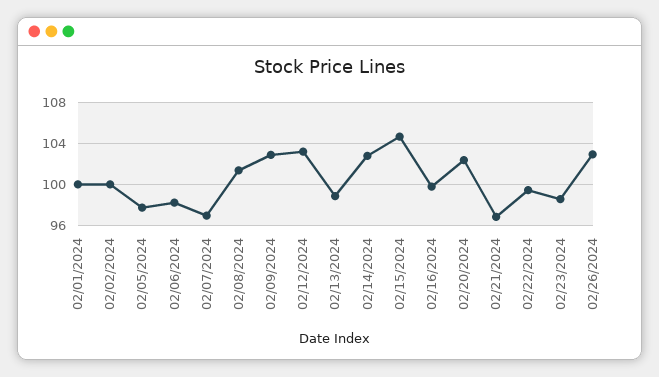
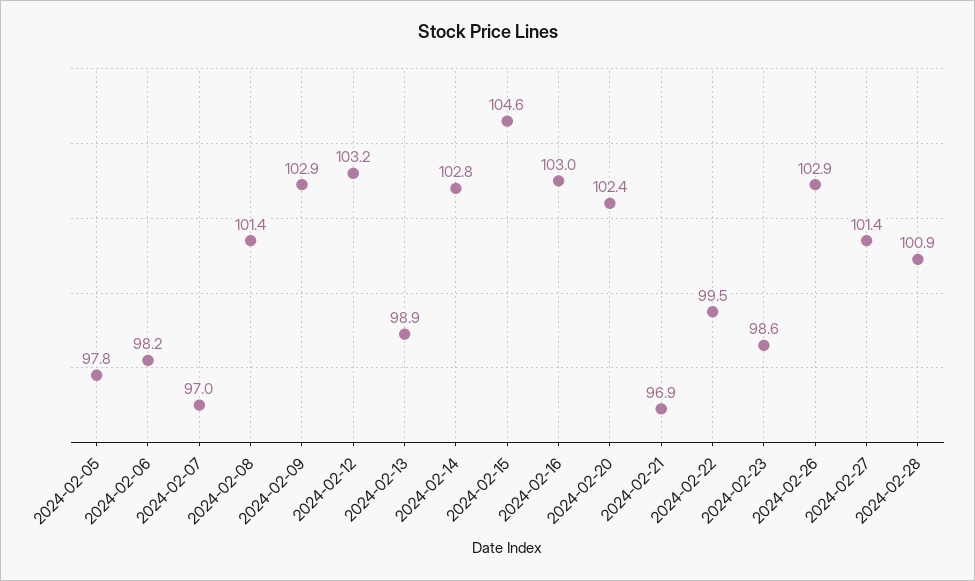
02/01/2024: 100 -> none
02/02/2024: 100 -> none
02/16/2024: 100 -> 103
2024-02-27: none -> 101.4
2024-02-28: none -> 100.9

